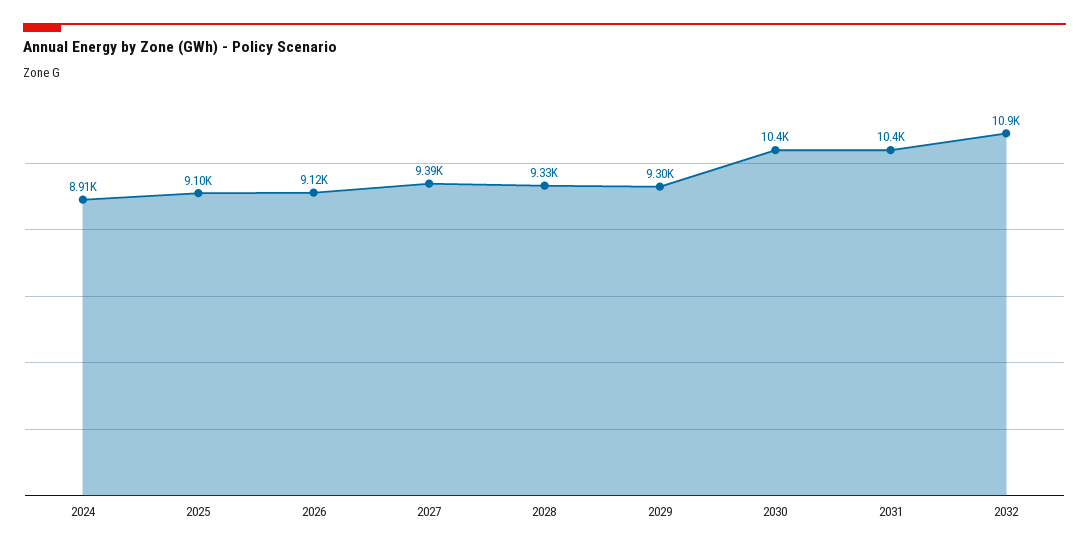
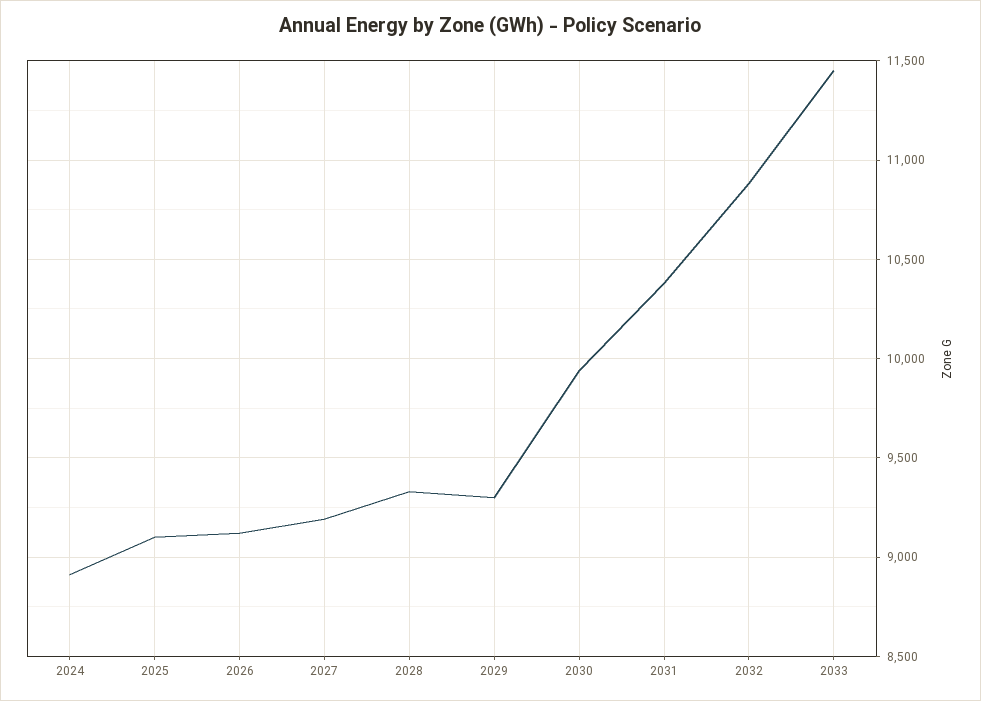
2027: 9390 -> 9200
2030: 10400 -> 9950
2033: none -> 11450

